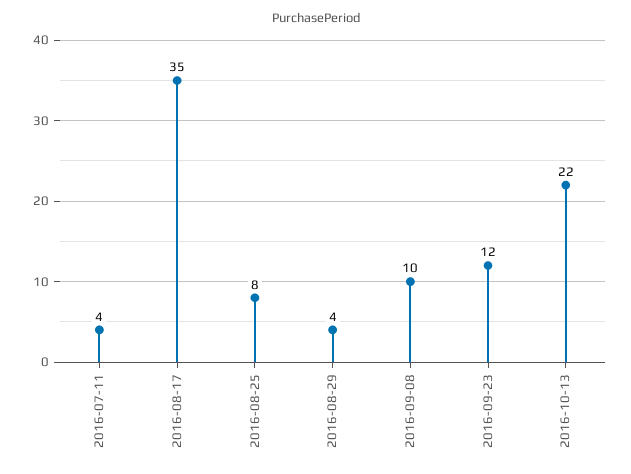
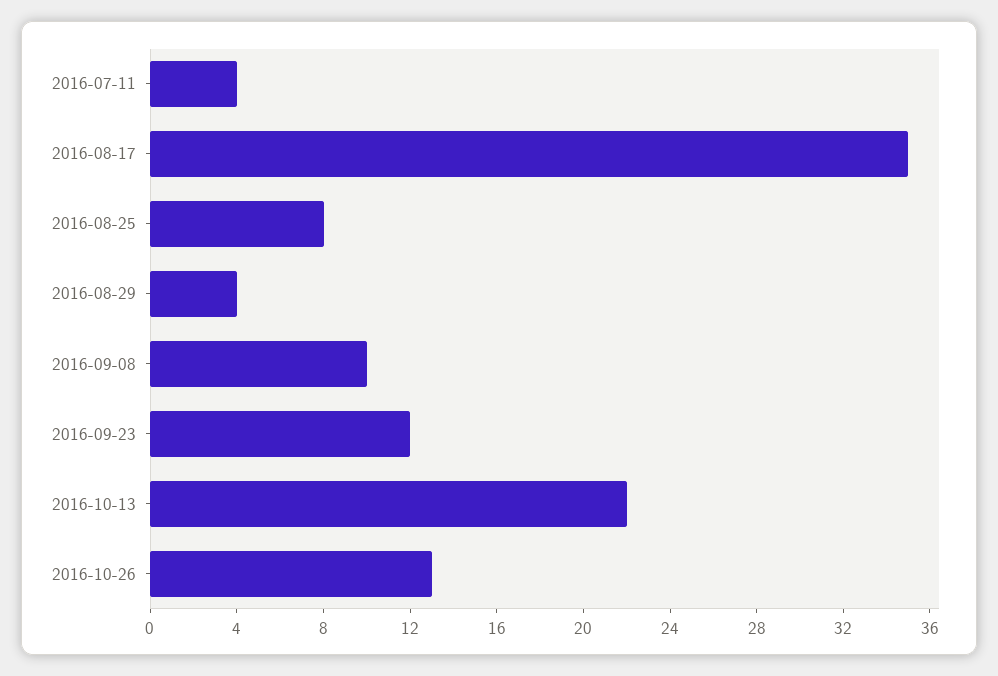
2016-10-26: none -> 13

